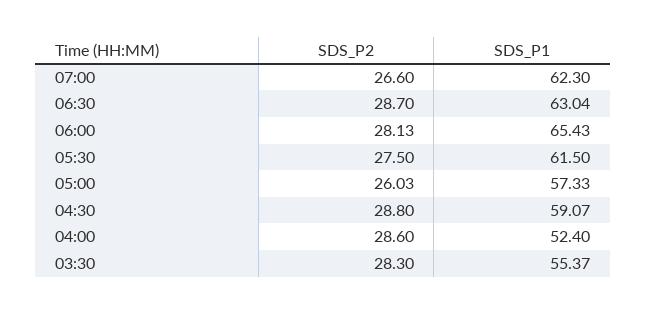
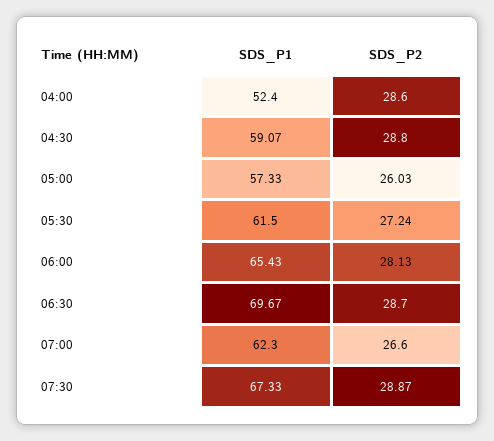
SDS_P1, 06:30: 63.04 -> 69.67
SDS_P2, 05:30: 27.5 -> 27.24
SDS_P2, 03:30: 28.3 -> none
SDS_P1, 03:30: 55.37 -> none
SDS_P1, 07:30: none -> 67.33
SDS_P2, 07:30: none -> 28.87

